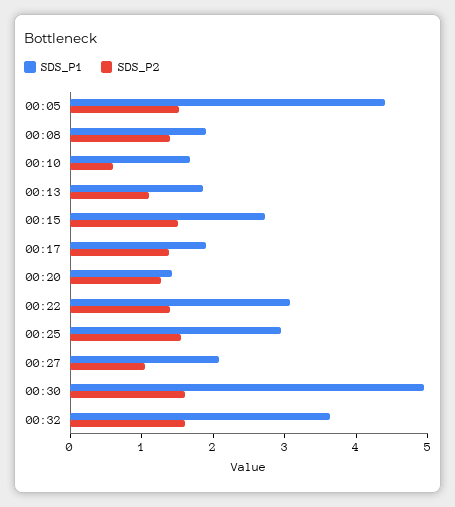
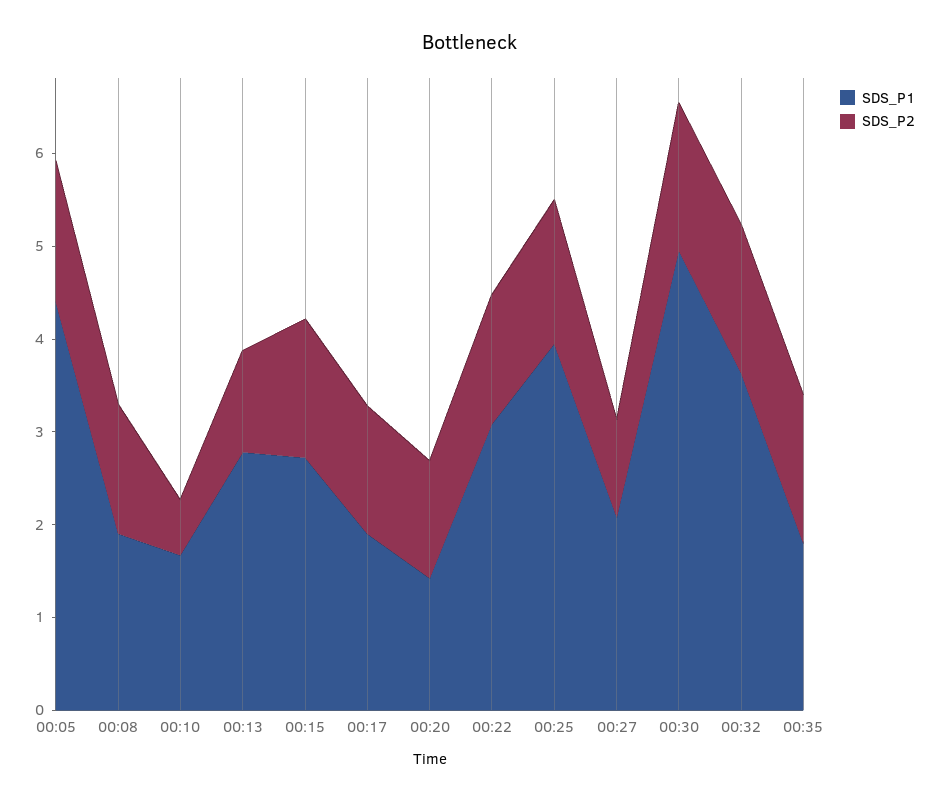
SDS_P1, 00:13: 1.8 -> 2.8
SDS_P1, 00:25: 3 -> 4
SDS_P1, 00:35: none -> 1.8
SDS_P2, 00:35: none -> 1.6

